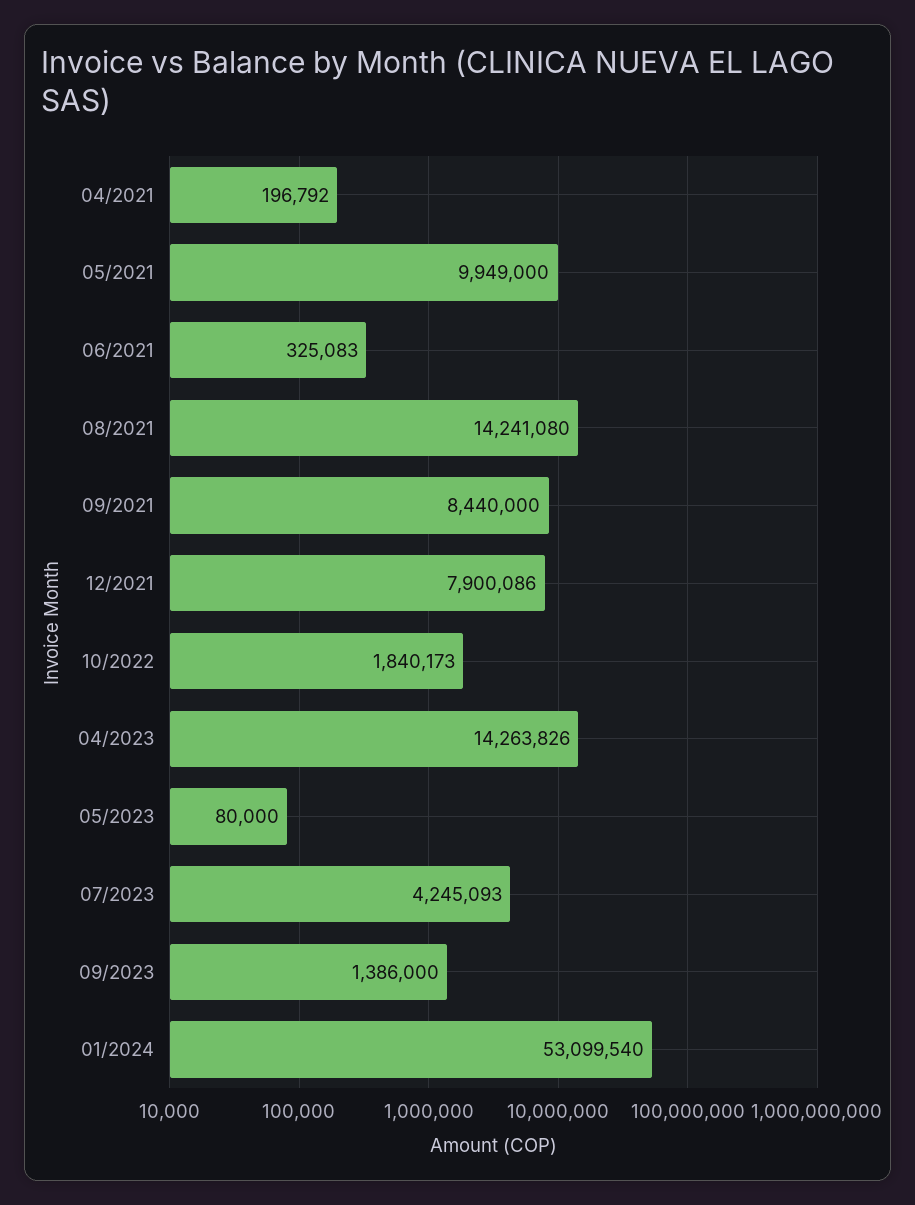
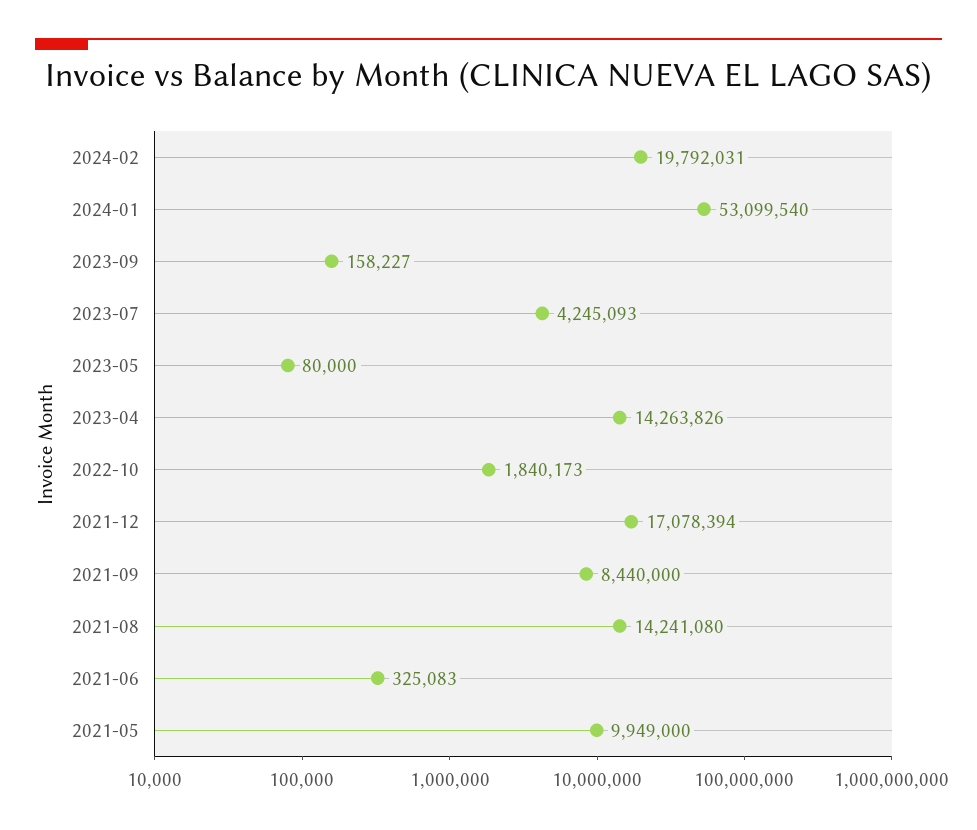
04/2021: 196792 -> none
12/2021: 7900086 -> 17078394
09/2023: 1386000 -> 158227
2024-02: none -> 19792031

